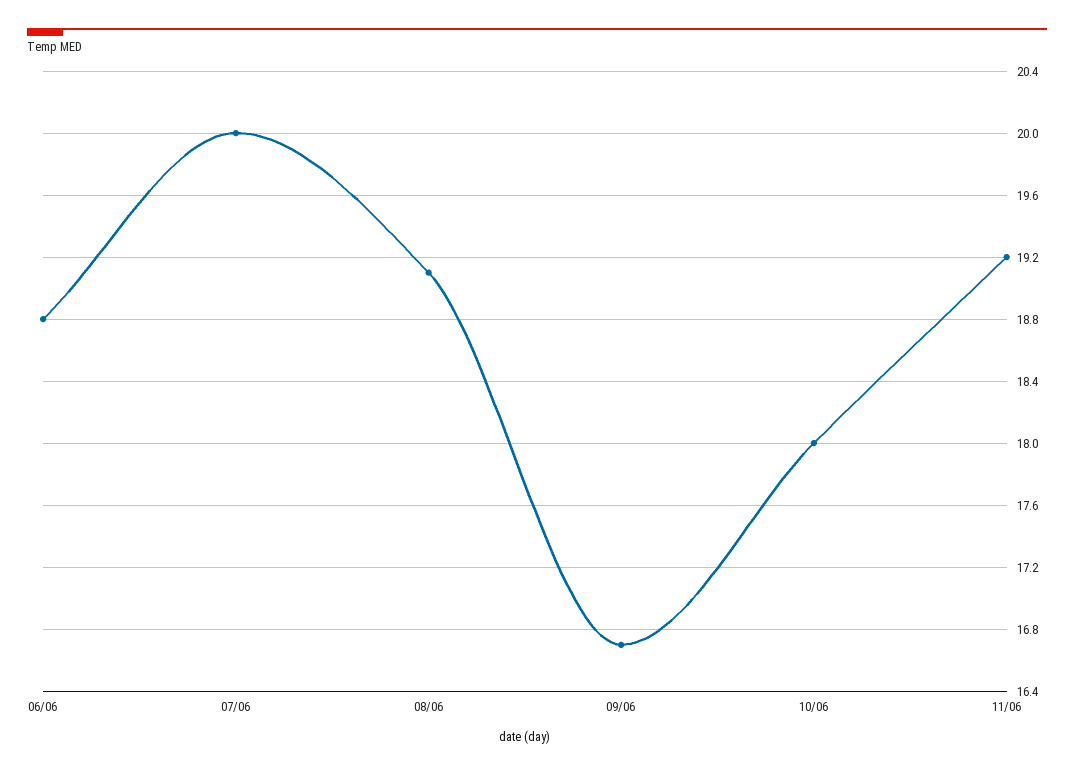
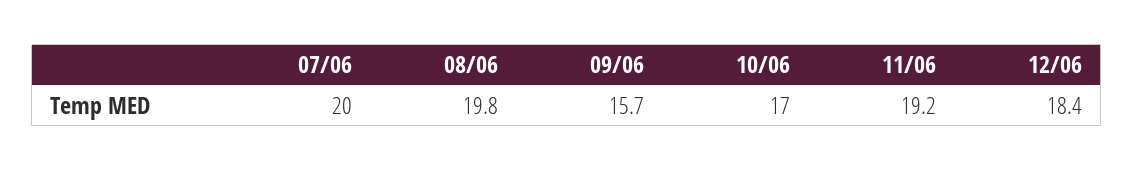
06/06: 18.8 -> none
08/06: 19.1 -> 19.8
09/06: 16.7 -> 15.7
10/06: 18 -> 17
12/06: none -> 18.4

